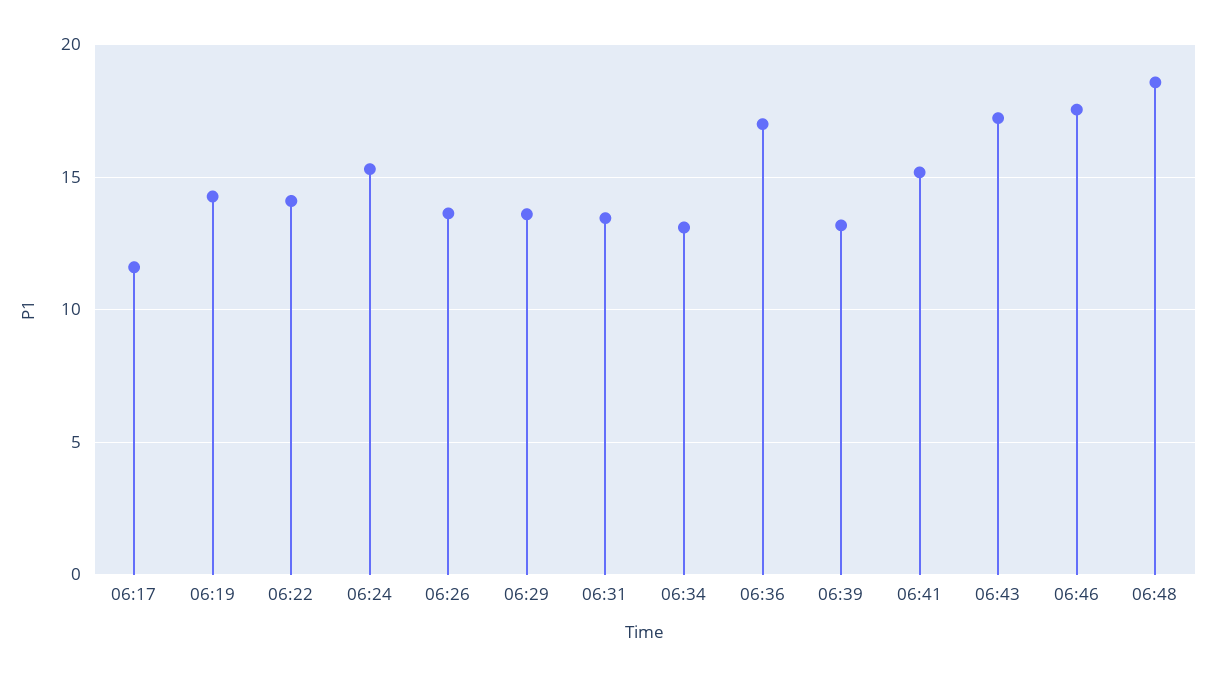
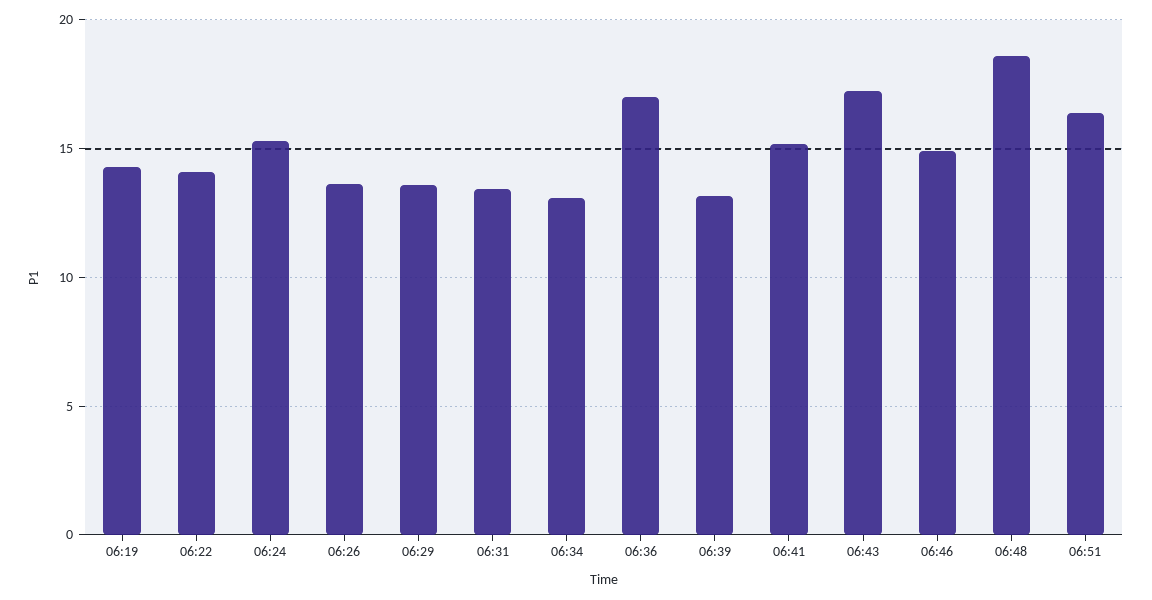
06:17: 11.5 -> none
06:46: 17.5 -> 15
06:51: none -> 16.5

